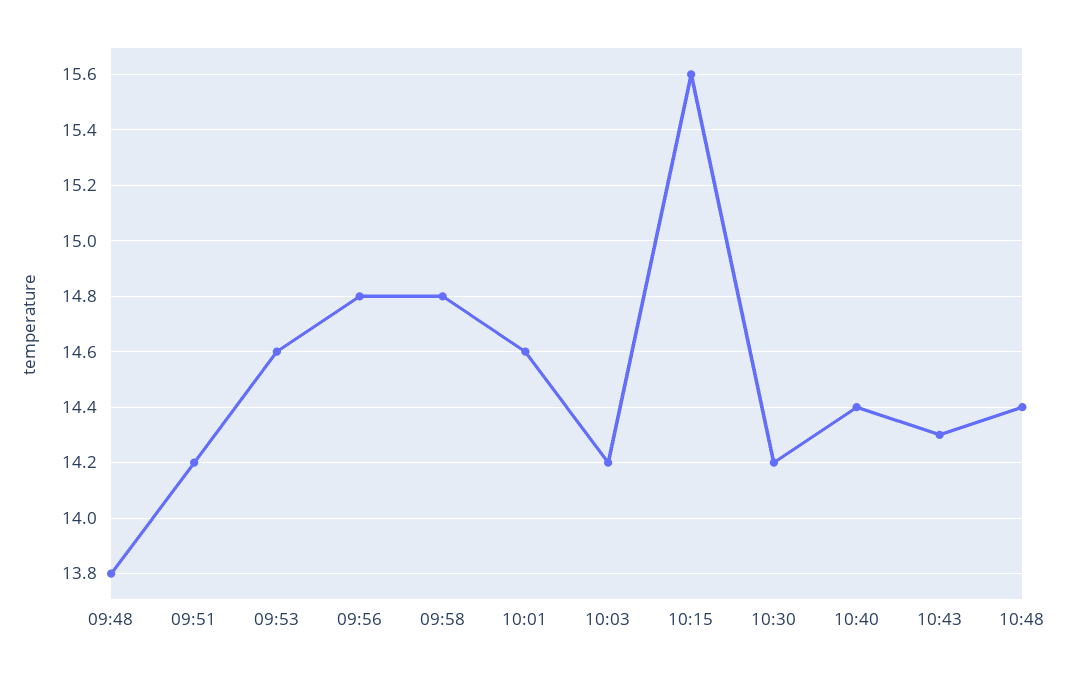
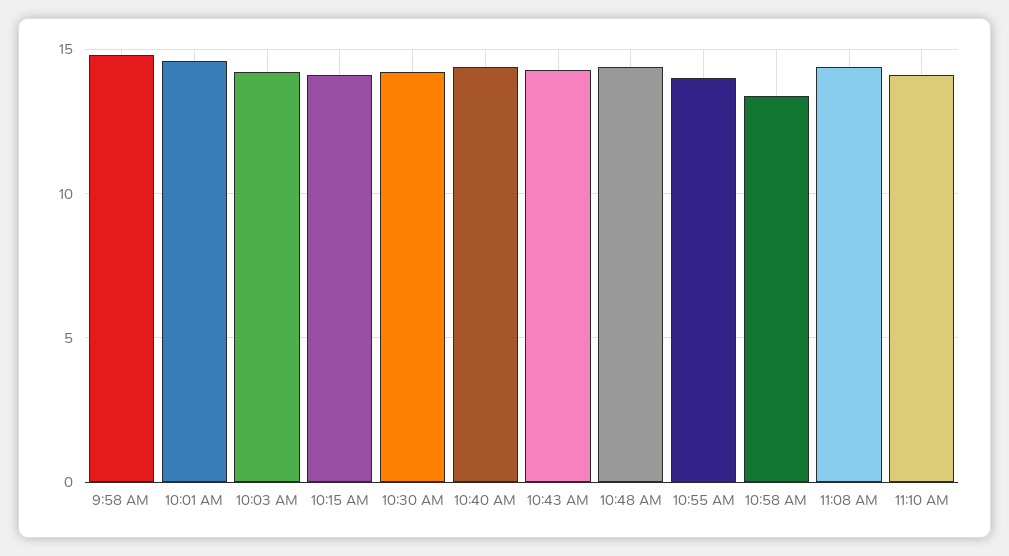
09:48: 13.8 -> none
09:51: 14.2 -> none
09:53: 14.6 -> none
09:56: 14.8 -> none
10:15: 15.6 -> 14
10:55 AM: none -> 14
10:58 AM: none -> 13.5
11:08 AM: none -> 14.5
11:10 AM: none -> 14

